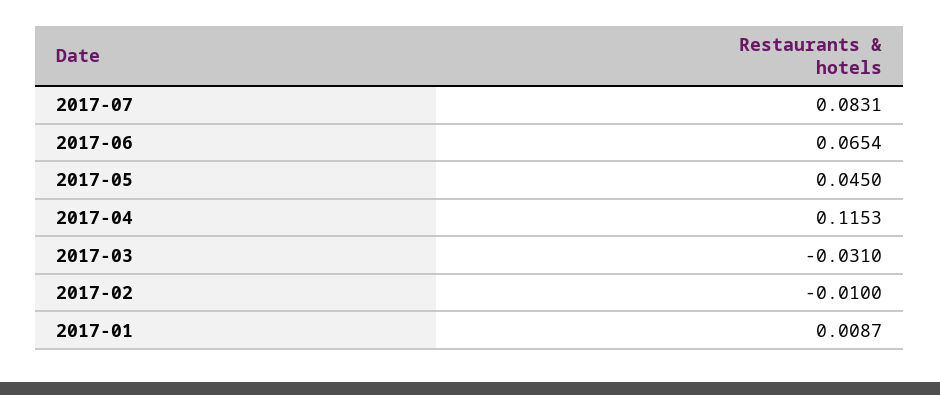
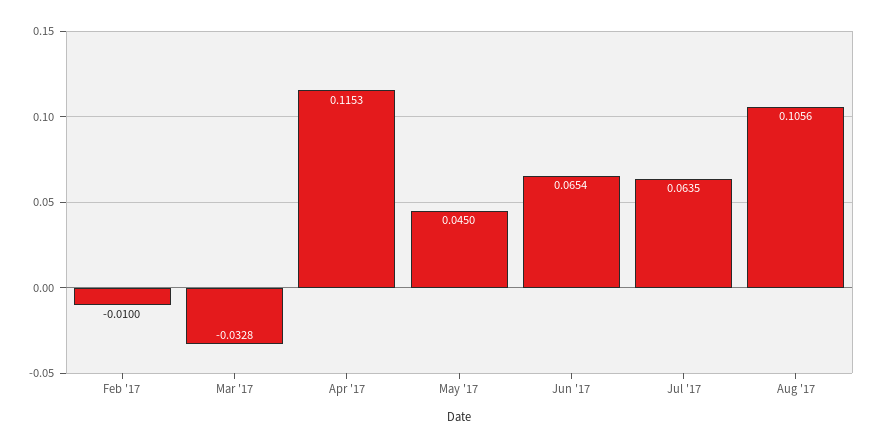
2017-07: 0.0831 -> 0.0635
2017-03: -0.031 -> -0.0328
2017-01: 0.0087 -> none
Aug '17: none -> 0.1056

